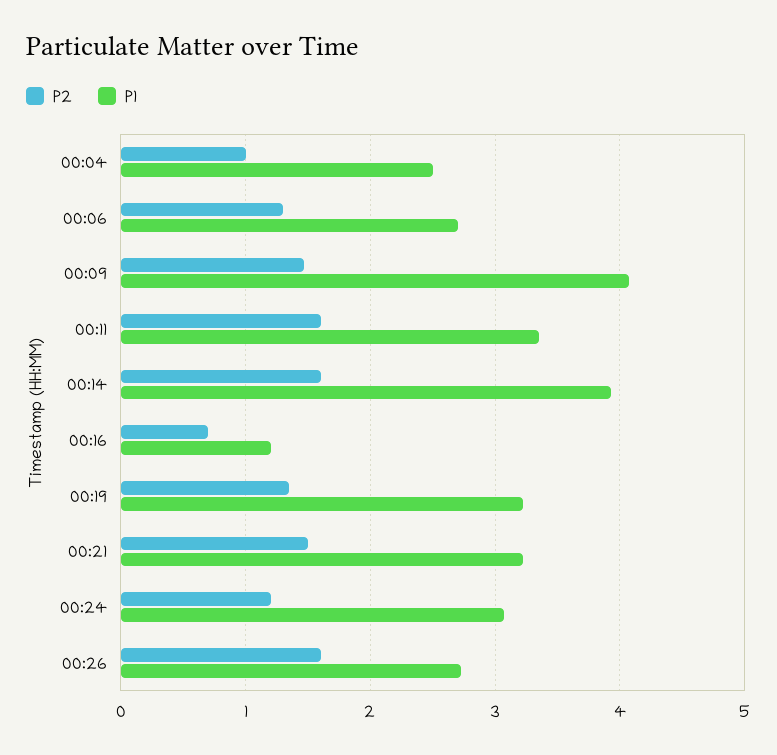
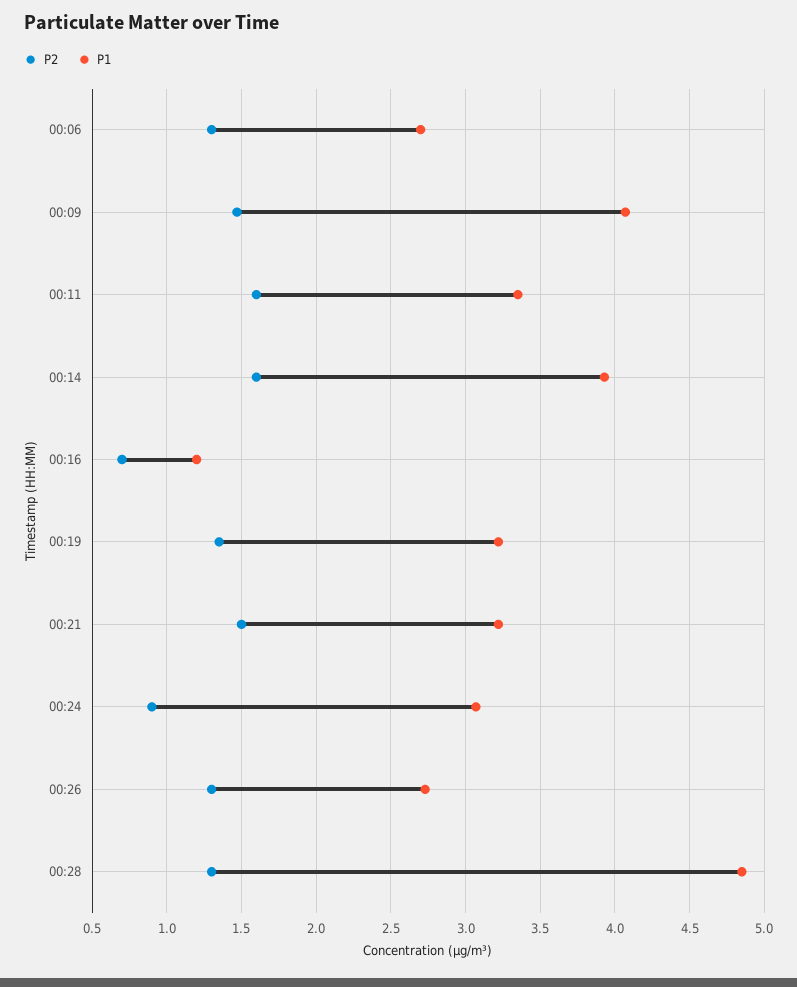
P2, 00:04: 1 -> none
P1, 00:04: 2.5 -> none
P2, 00:24: 1.2 -> 0.9
P2, 00:26: 1.6 -> 1.3
P2, 00:28: none -> 1.3
P1, 00:28: none -> 4.85

